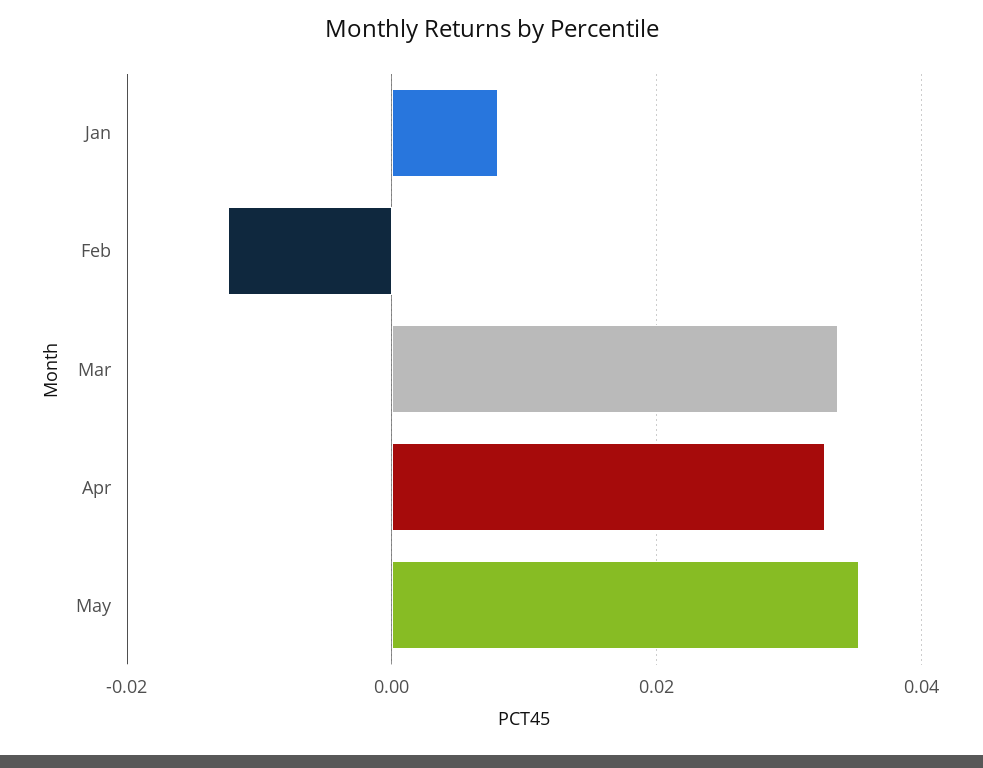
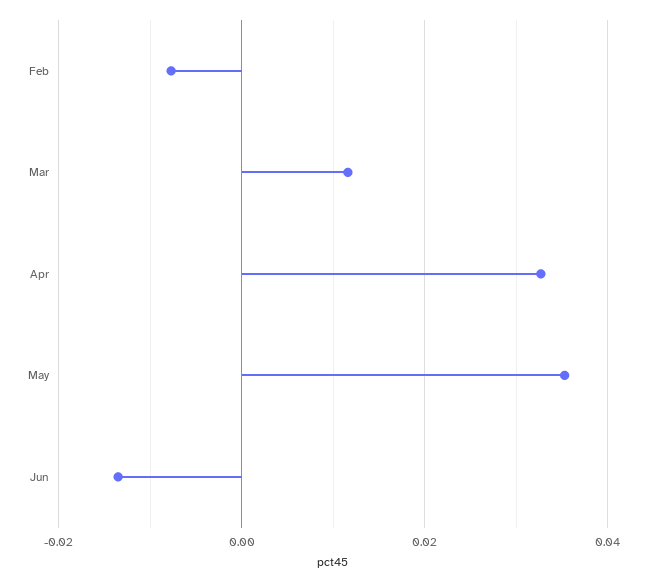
Jan: 0.008 -> none
Feb: -0.012 -> -0.008
Mar: 0.034 -> 0.012
Jun: none -> -0.014

